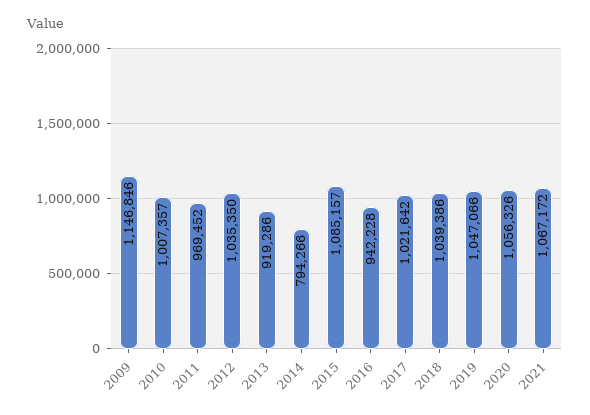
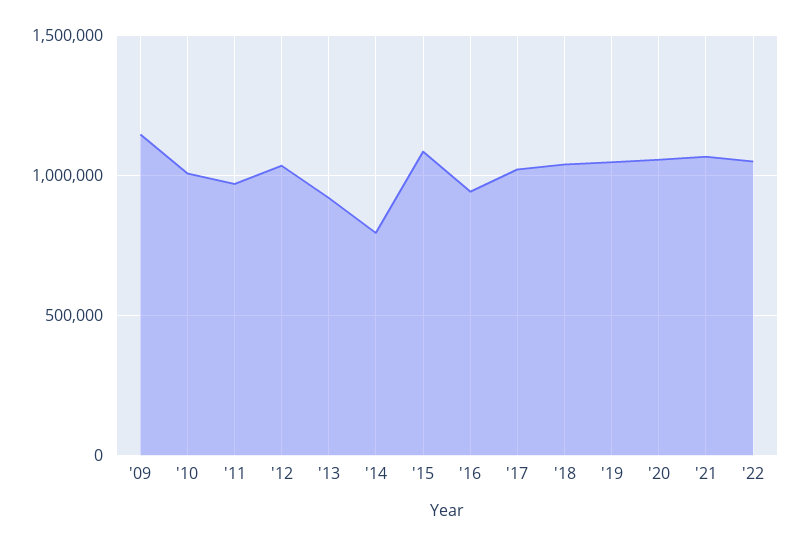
'22: none -> 1050000

